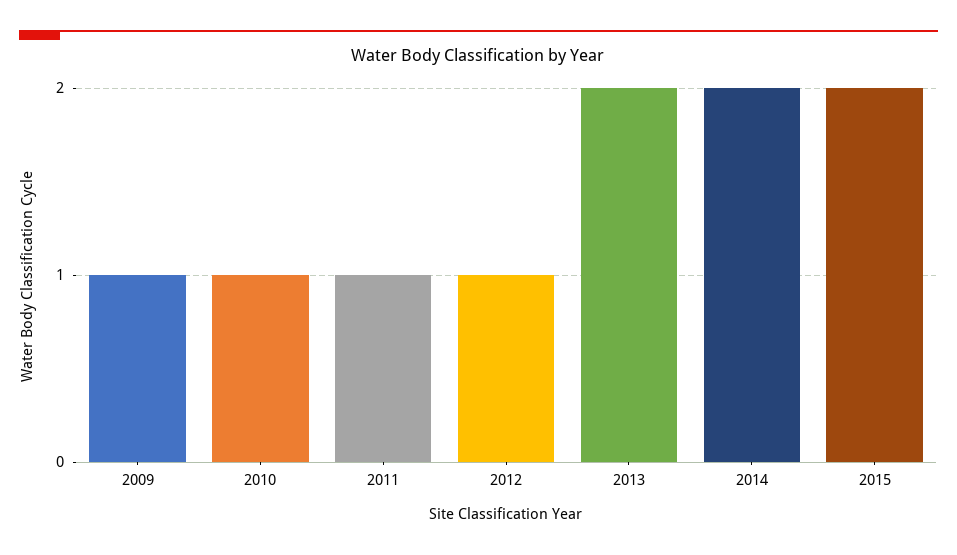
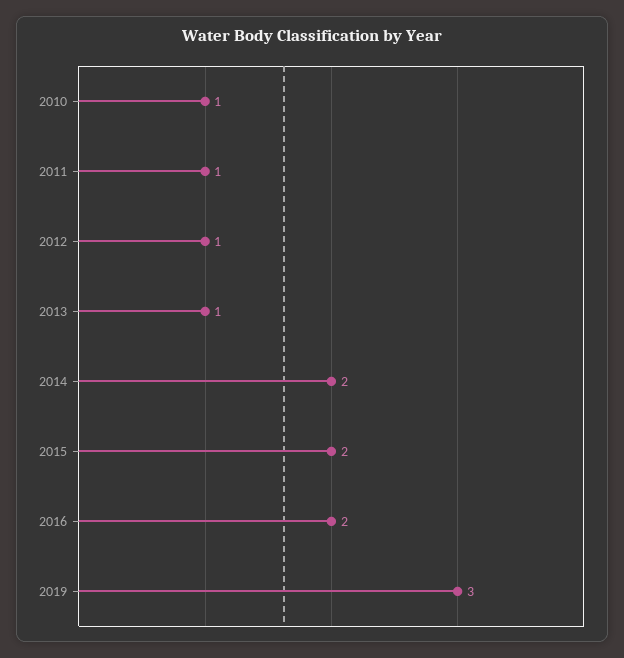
2009: 1 -> none
2013: 2 -> 1
2016: none -> 2
2019: none -> 3

